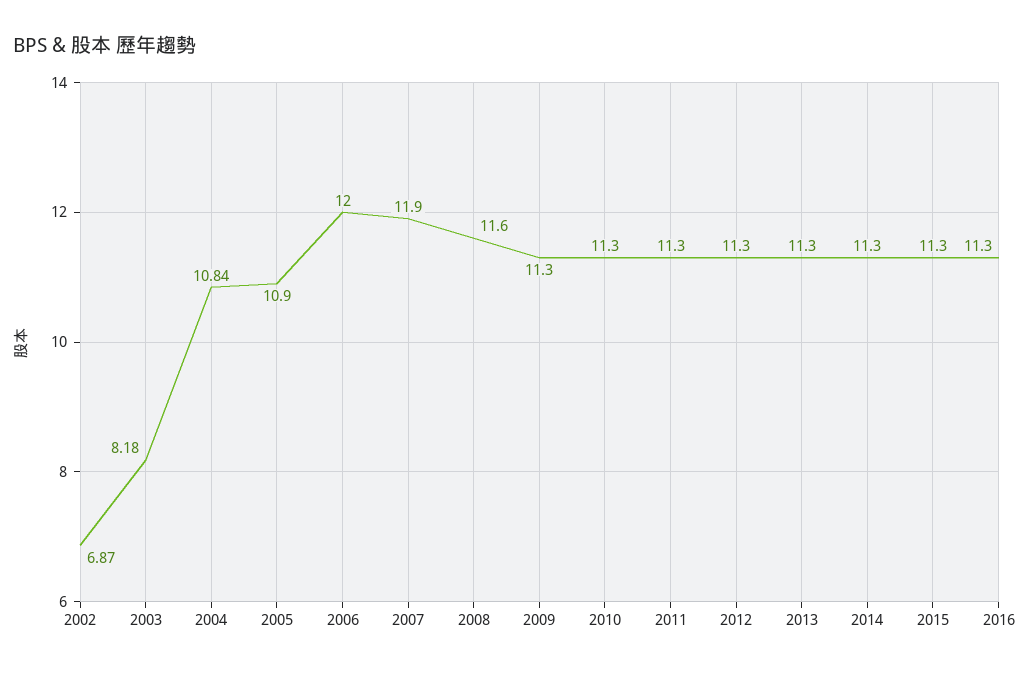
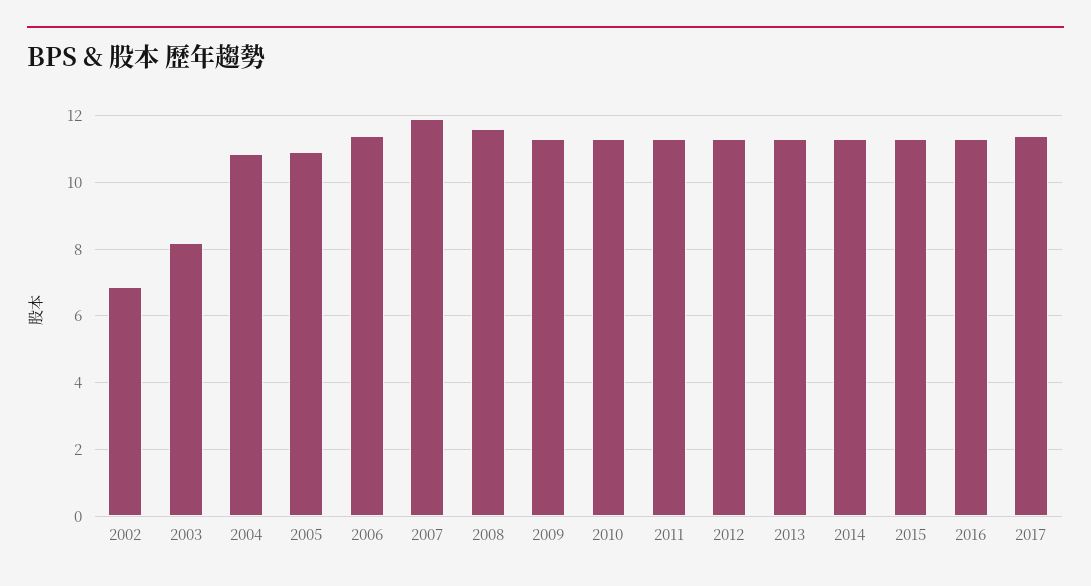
2006: 12 -> 11.4
2017: none -> 11.4

